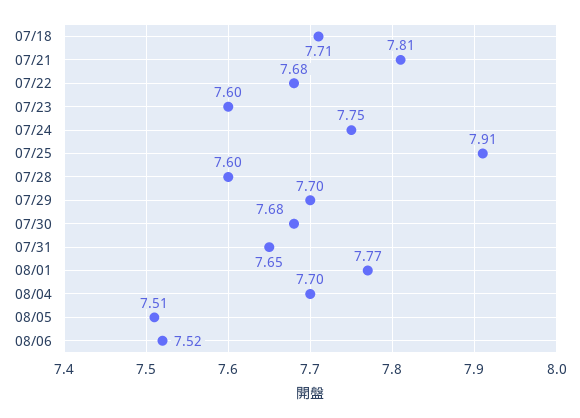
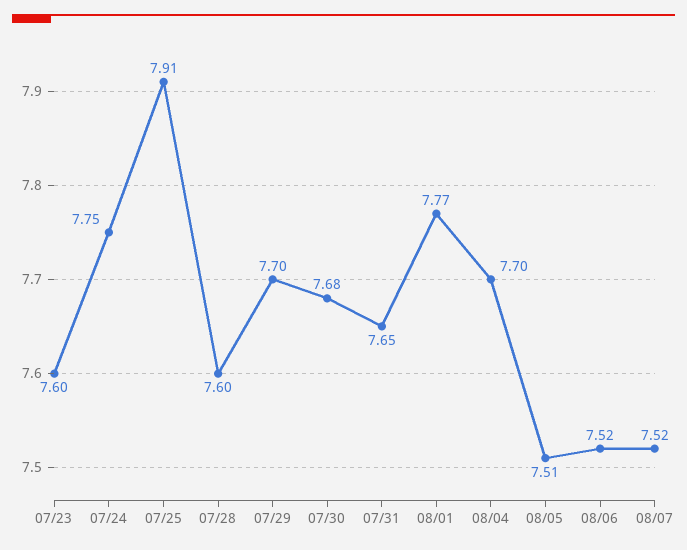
07/18: 7.71 -> none
07/21: 7.81 -> none
07/22: 7.68 -> none
08/07: none -> 7.52

